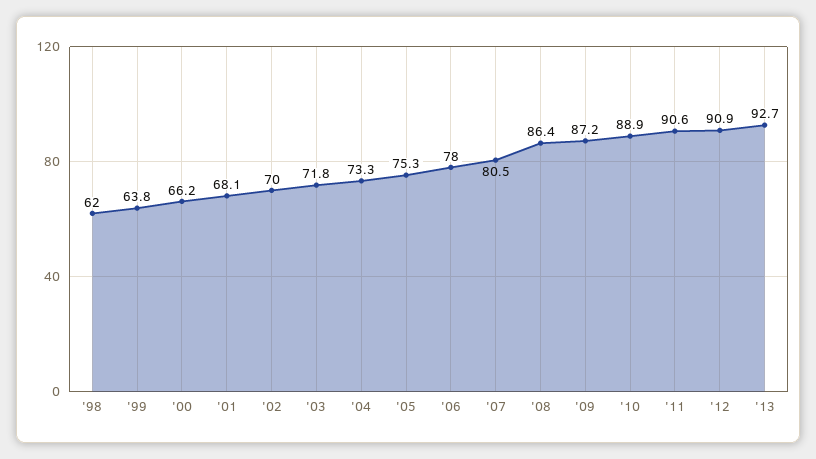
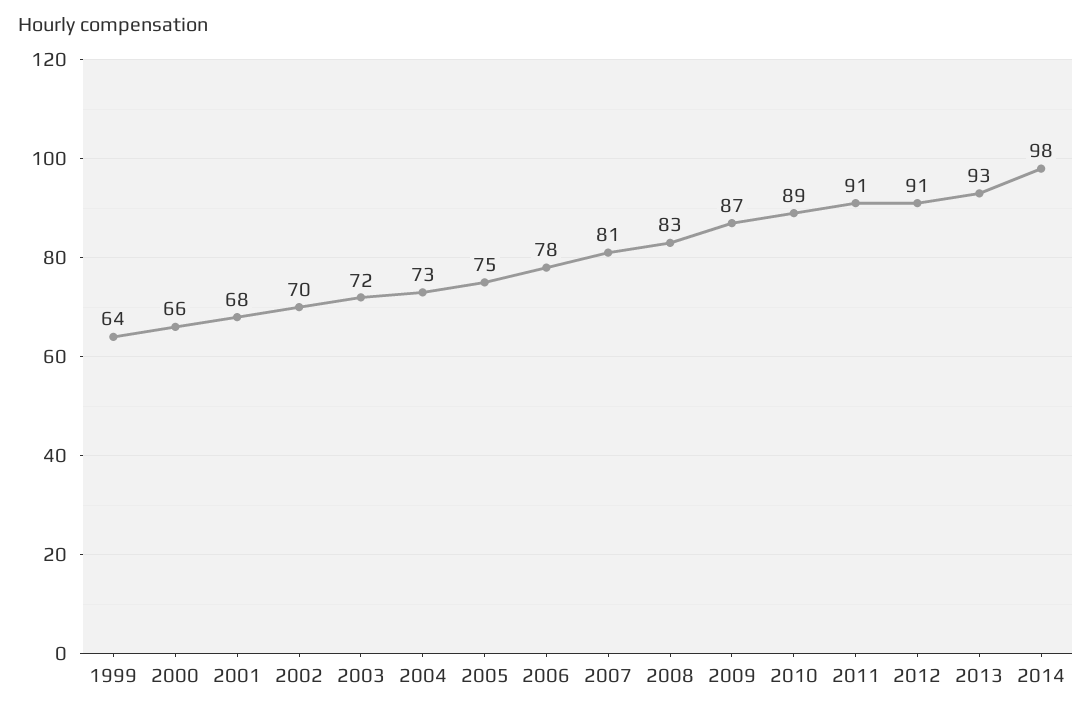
'98: 62 -> none
'08: 86.4 -> 83
2014: none -> 98

